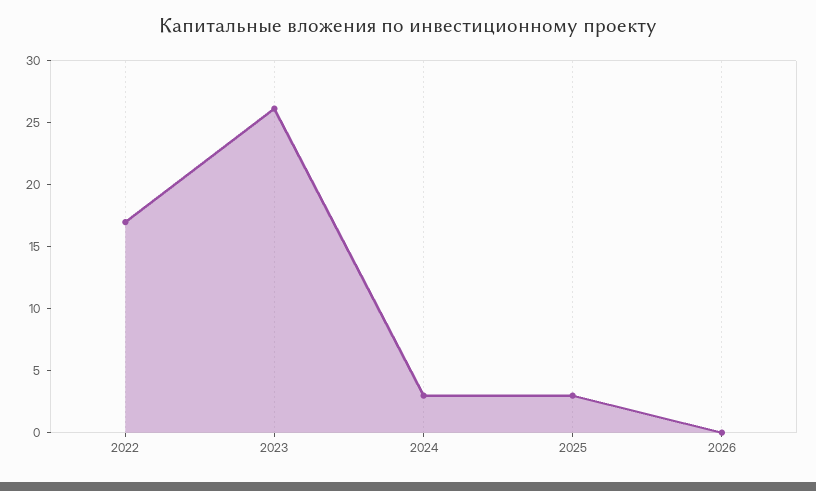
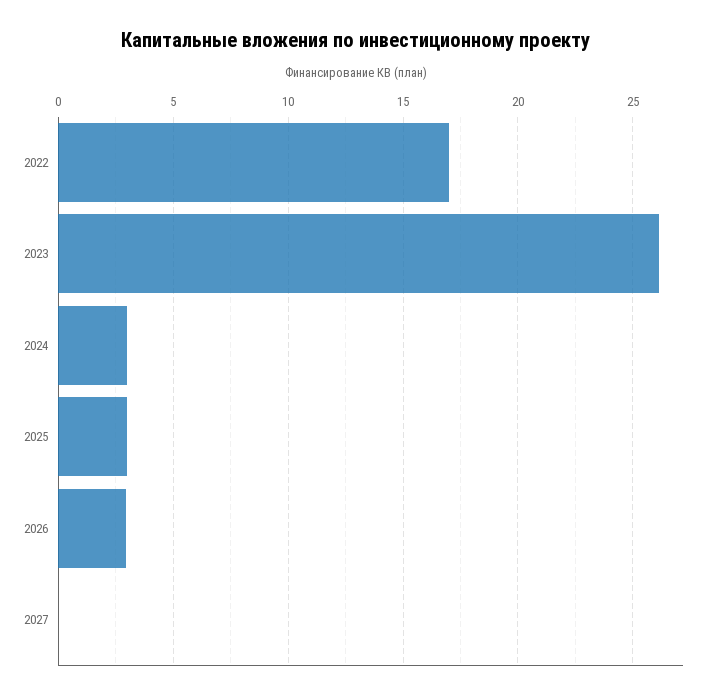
2026: 0 -> 3
2027: none -> 0

